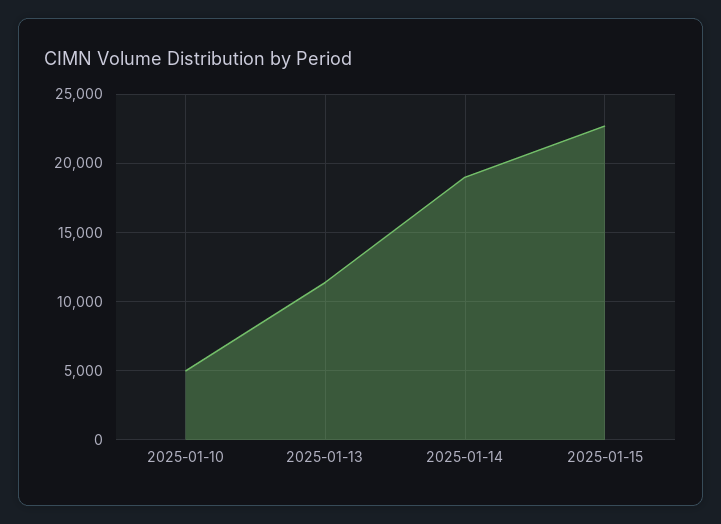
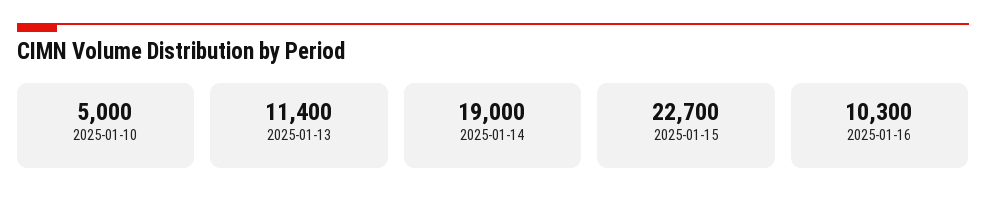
2025-01-16: none -> 10300

